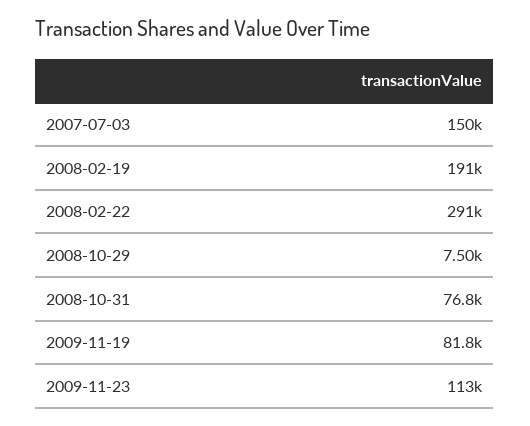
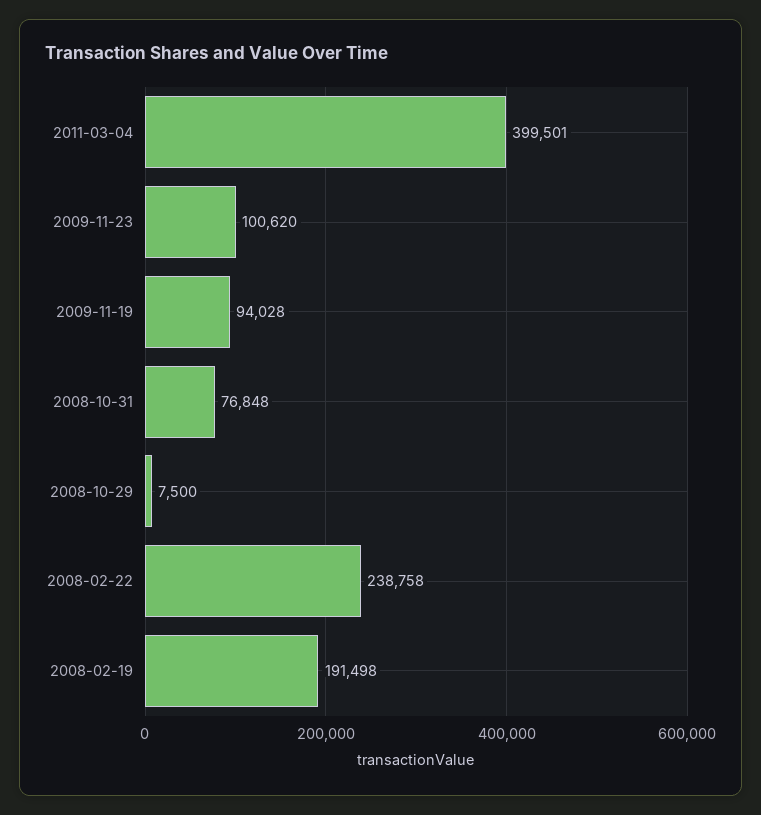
2007-07-03: 150000 -> none
2008-02-22: 291000 -> 238758
2009-11-19: 81800 -> 94028
2009-11-23: 113000 -> 100620
2011-03-04: none -> 399501

